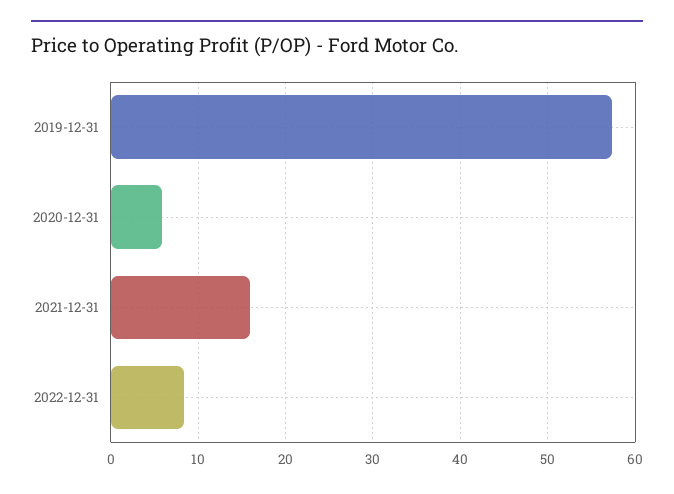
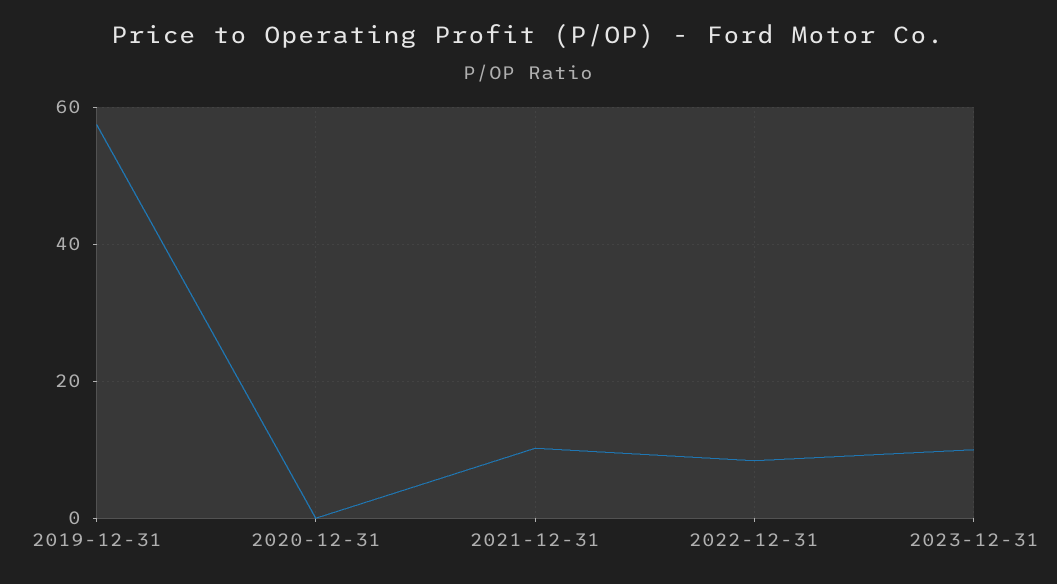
2020-12-31: 6 -> 0
2021-12-31: 16 -> 10
2023-12-31: none -> 10

